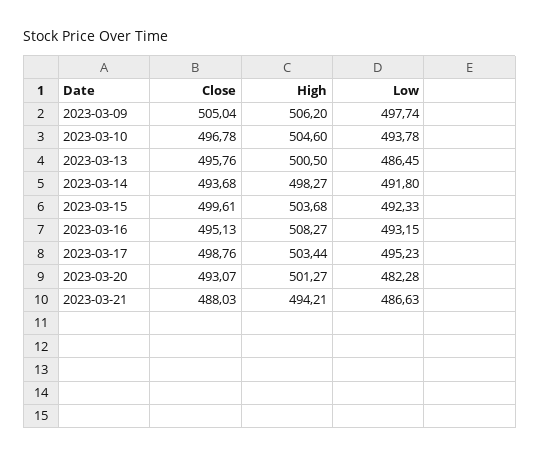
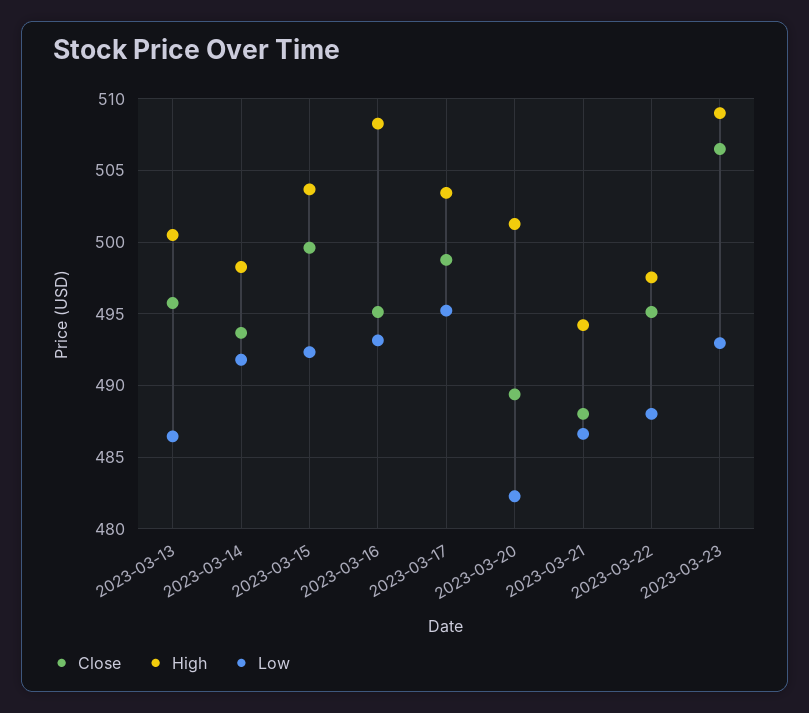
Close, 2023-03-09: 505.04 -> none
High, 2023-03-09: 506.2 -> none
Low, 2023-03-09: 497.74 -> none
Close, 2023-03-10: 496.78 -> none
High, 2023-03-10: 504.6 -> none
Low, 2023-03-10: 493.78 -> none
Close, 2023-03-20: 493.07 -> 489.5
Close, 2023-03-22: none -> 495
High, 2023-03-22: none -> 497.5
Low, 2023-03-22: none -> 488
Close, 2023-03-23: none -> 506.5
High, 2023-03-23: none -> 509
Low, 2023-03-23: none -> 493

